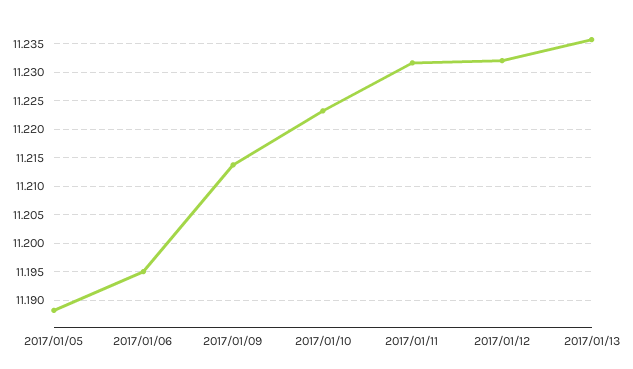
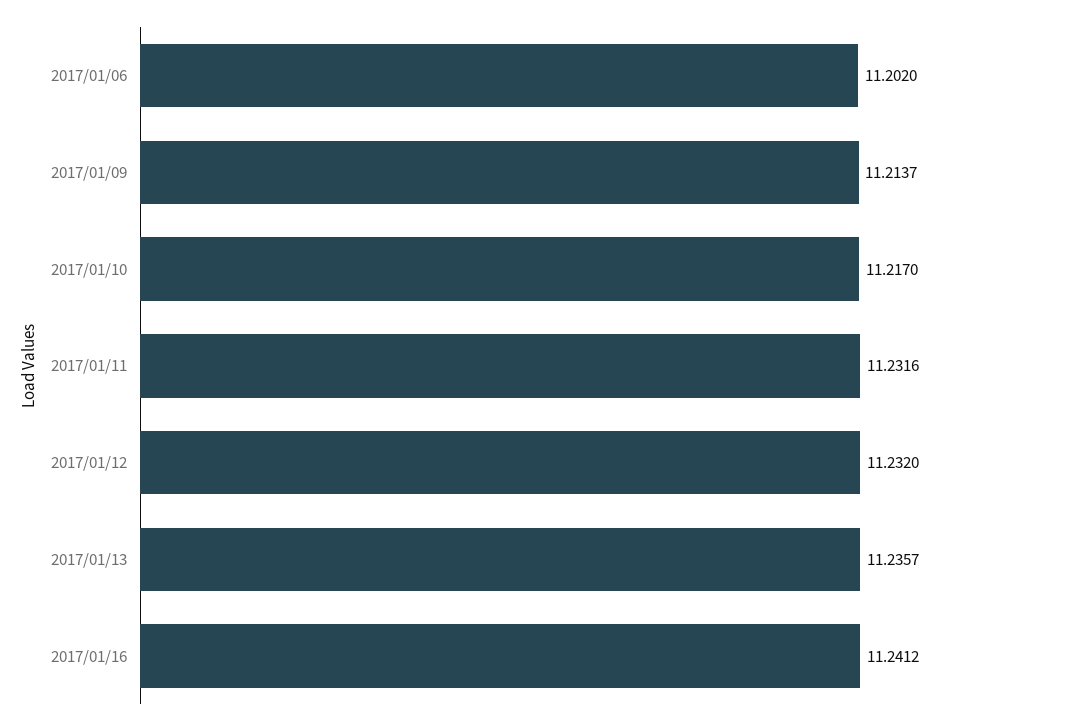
2017/01/05: 11.1875 -> none
2017/01/06: 11.195 -> 11.202
2017/01/10: 11.2225 -> 11.217
2017/01/16: none -> 11.2412

